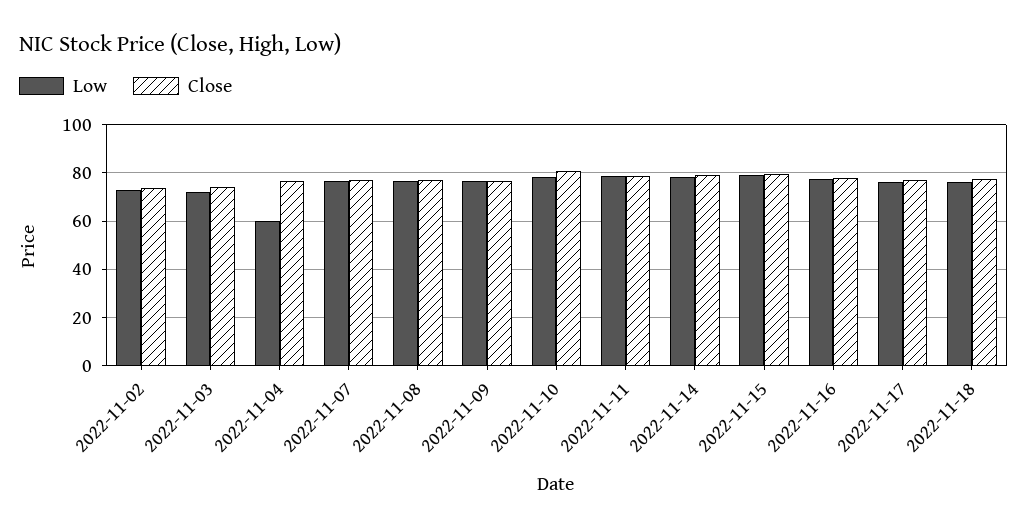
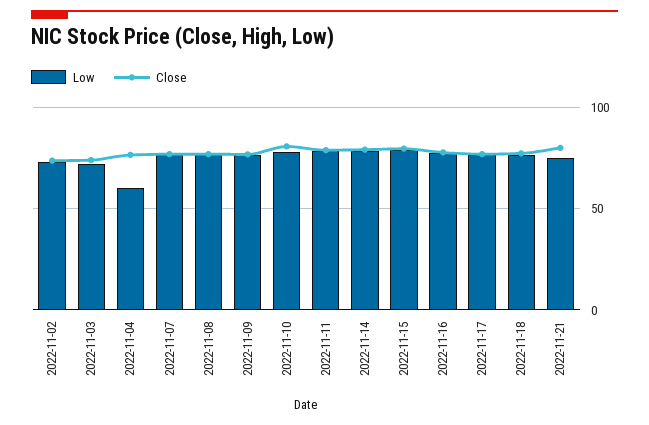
Low, 2022-11-21: none -> 75
Close, 2022-11-21: none -> 80

